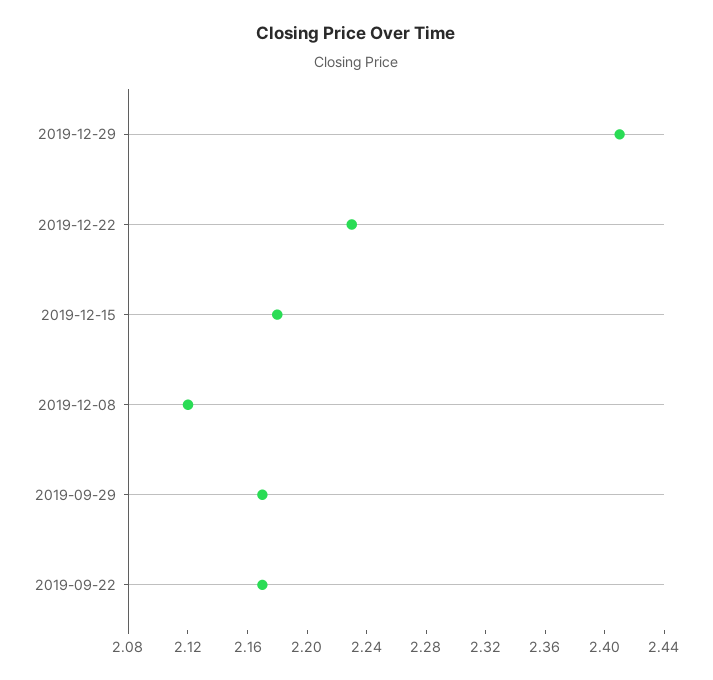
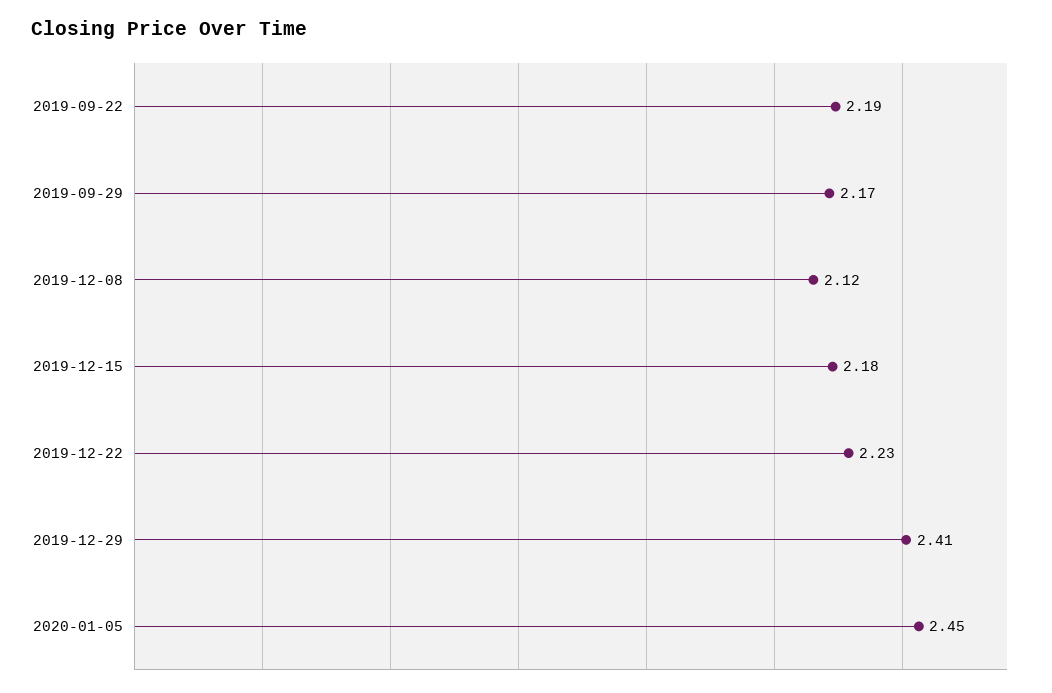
2019-09-22: 2.17 -> 2.19
2020-01-05: none -> 2.45

